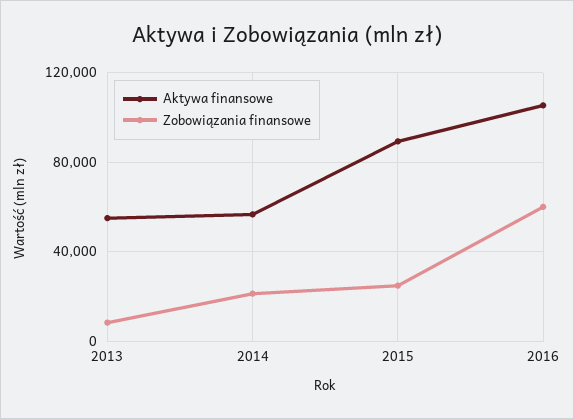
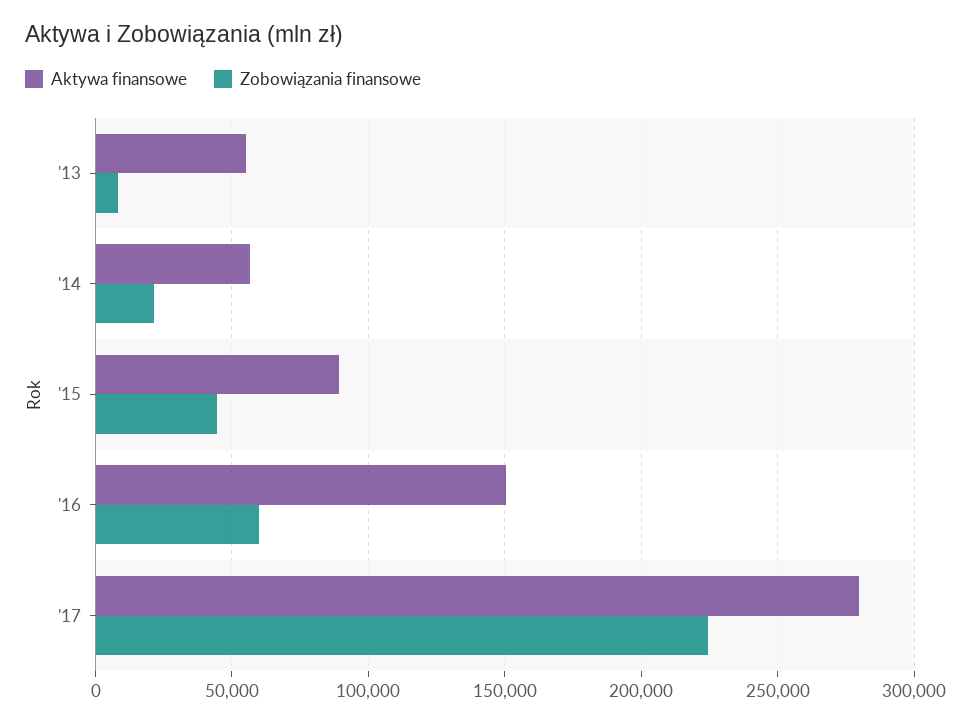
Zobowiązania finansowe, 2015: 25000 -> 45000
Aktywa finansowe, 2016: 105000 -> 150000
Aktywa finansowe, '17: none -> 280000
Zobowiązania finansowe, '17: none -> 225000

